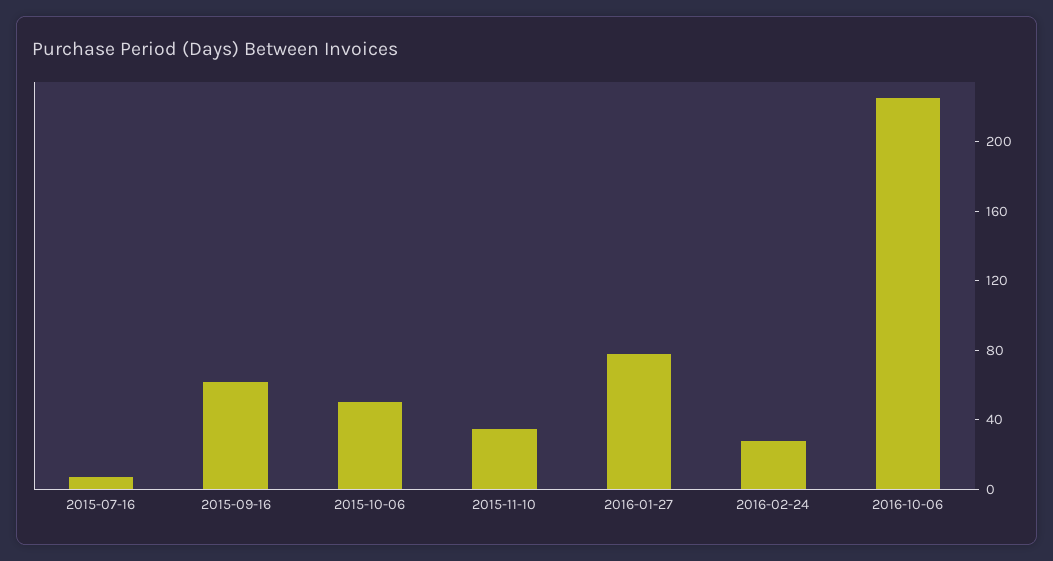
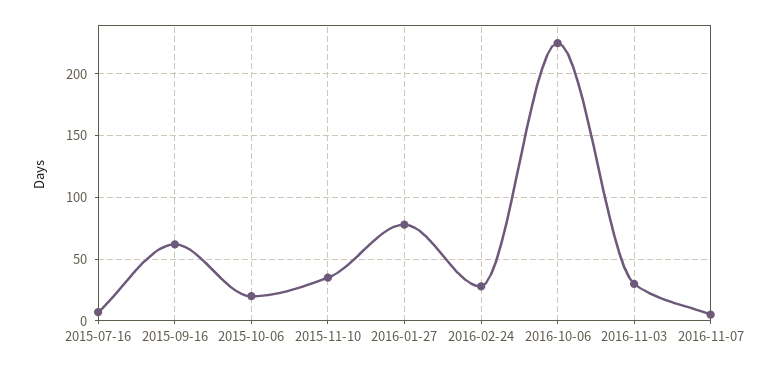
2015-10-06: 50 -> 20
2016-11-03: none -> 30
2016-11-07: none -> 5

